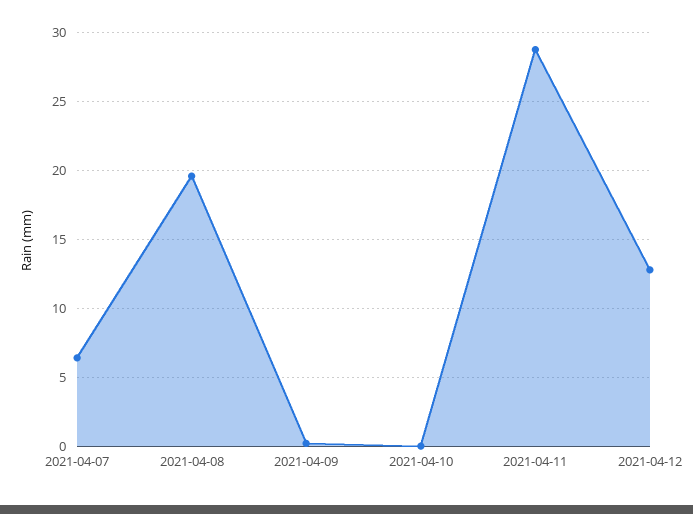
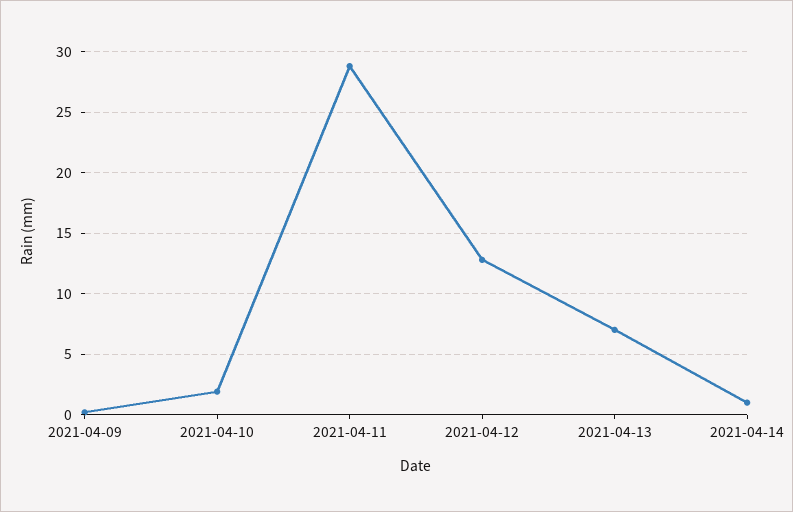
2021-04-07: 6.5 -> none
2021-04-08: 19.5 -> none
2021-04-10: 0 -> 2
2021-04-13: none -> 7
2021-04-14: none -> 1

